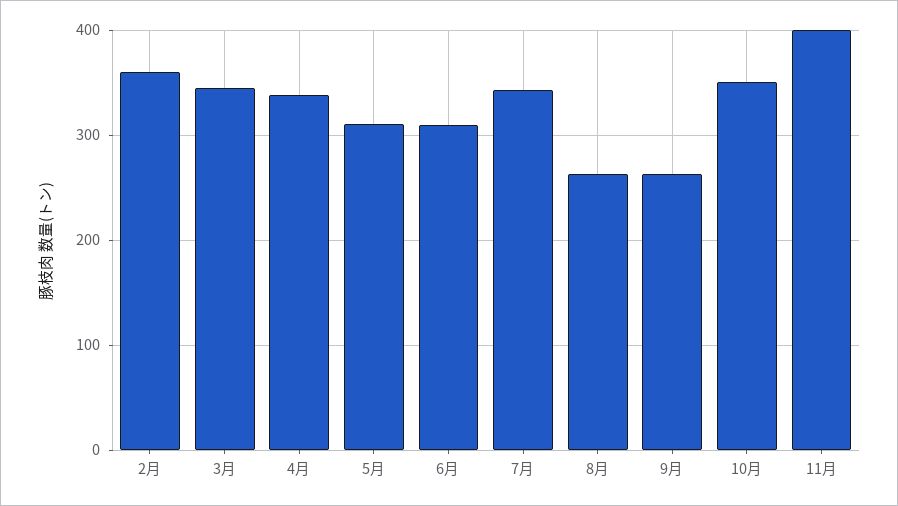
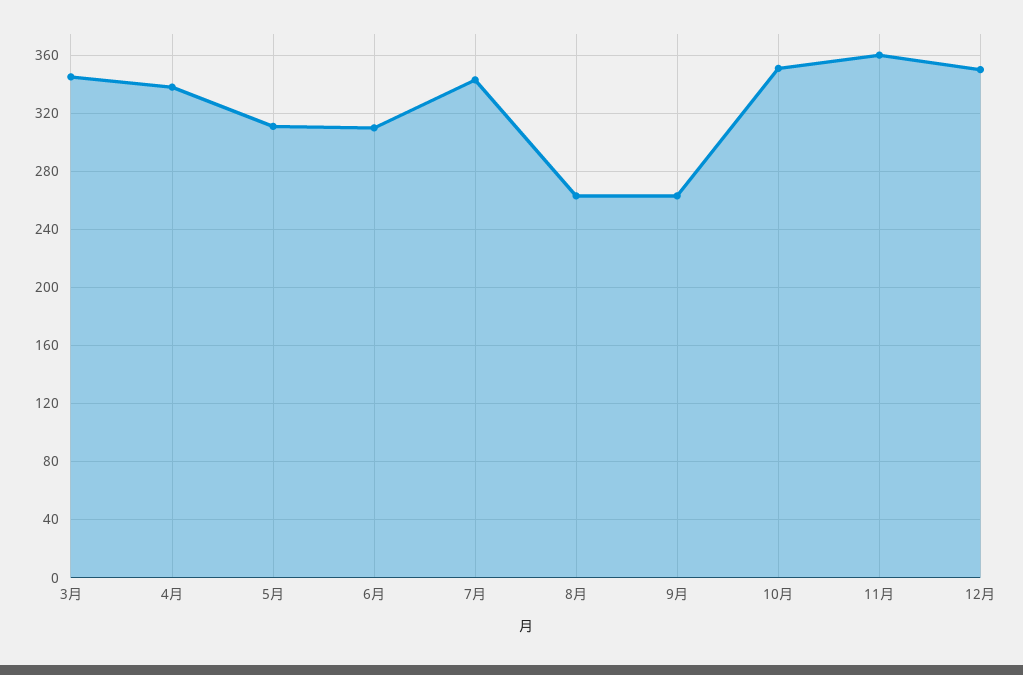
2月: 360 -> none
11月: 400 -> 360
12月: none -> 350

